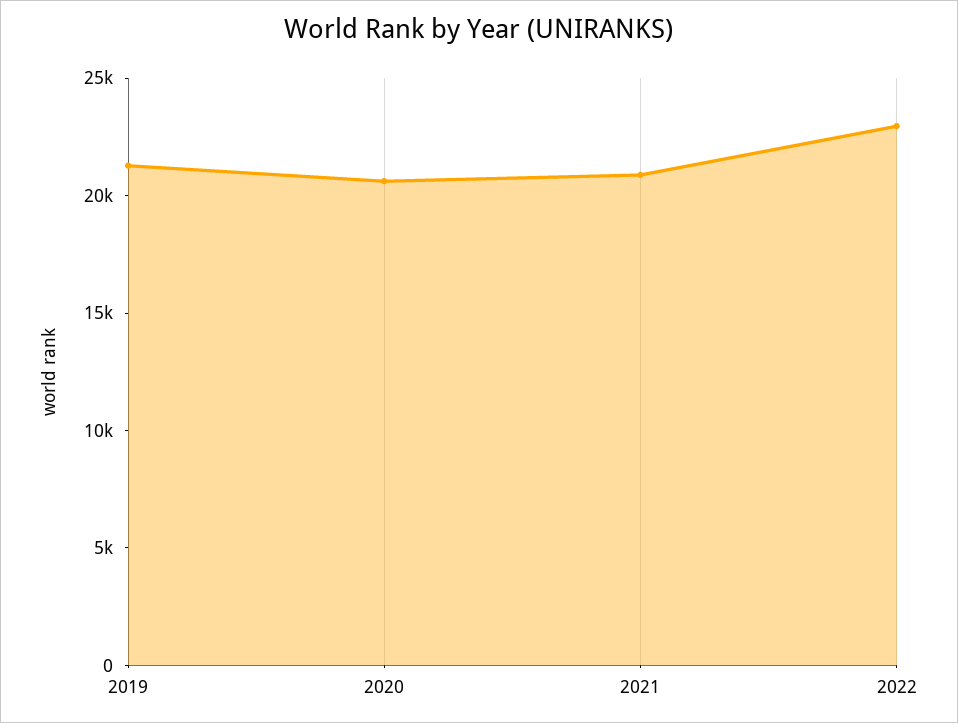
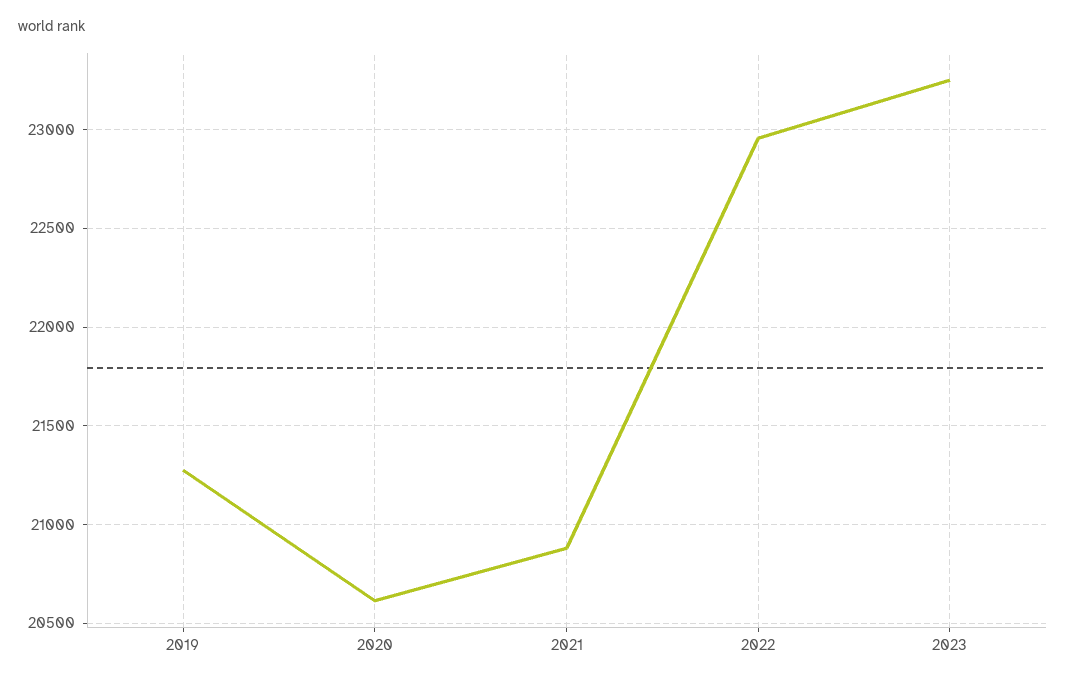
2023: none -> 23250

